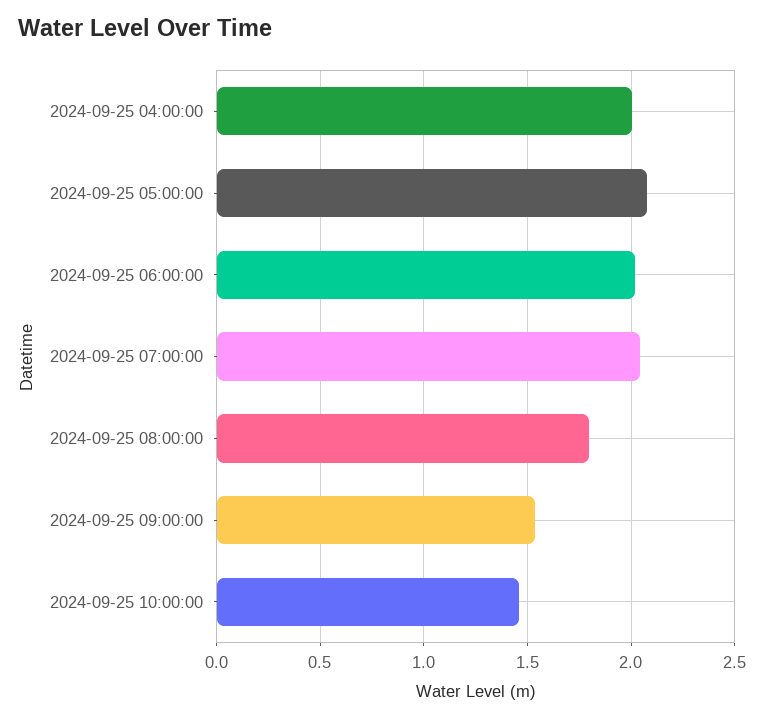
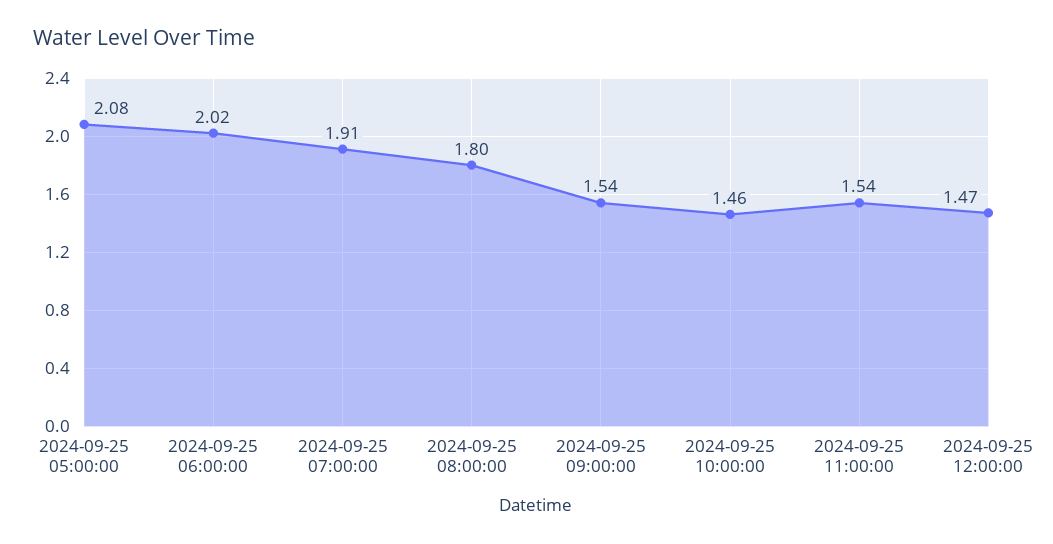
2024-09-25 04:00:00: 2 -> none
2024-09-25 07:00:00: 2.05 -> 1.91
2024-09-25 11:00:00: none -> 1.54
2024-09-25 12:00:00: none -> 1.47

